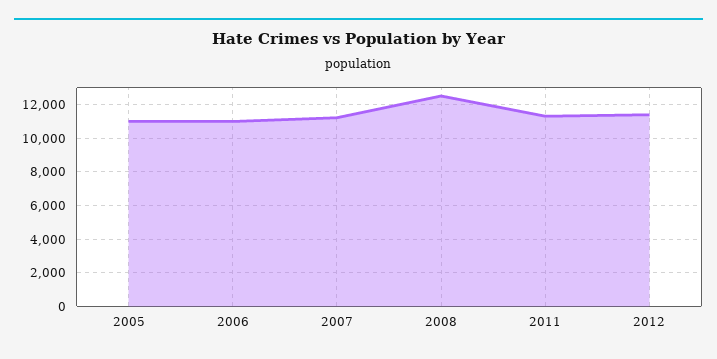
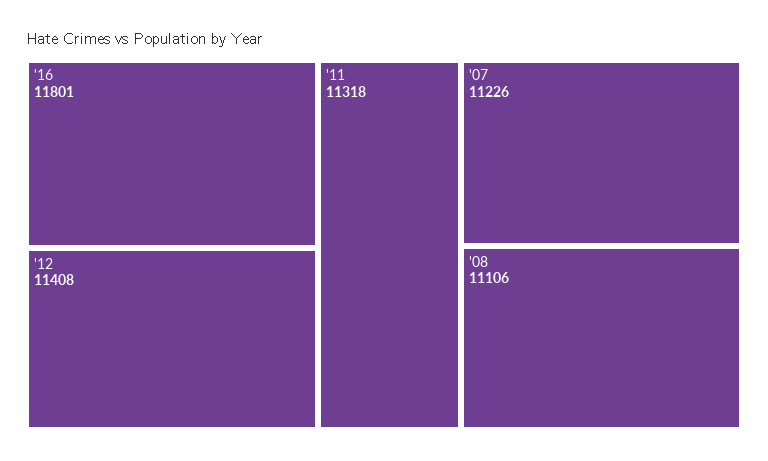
2005: 11000 -> none
2006: 11000 -> none
2008: 12500 -> 11106
'16: none -> 11801

